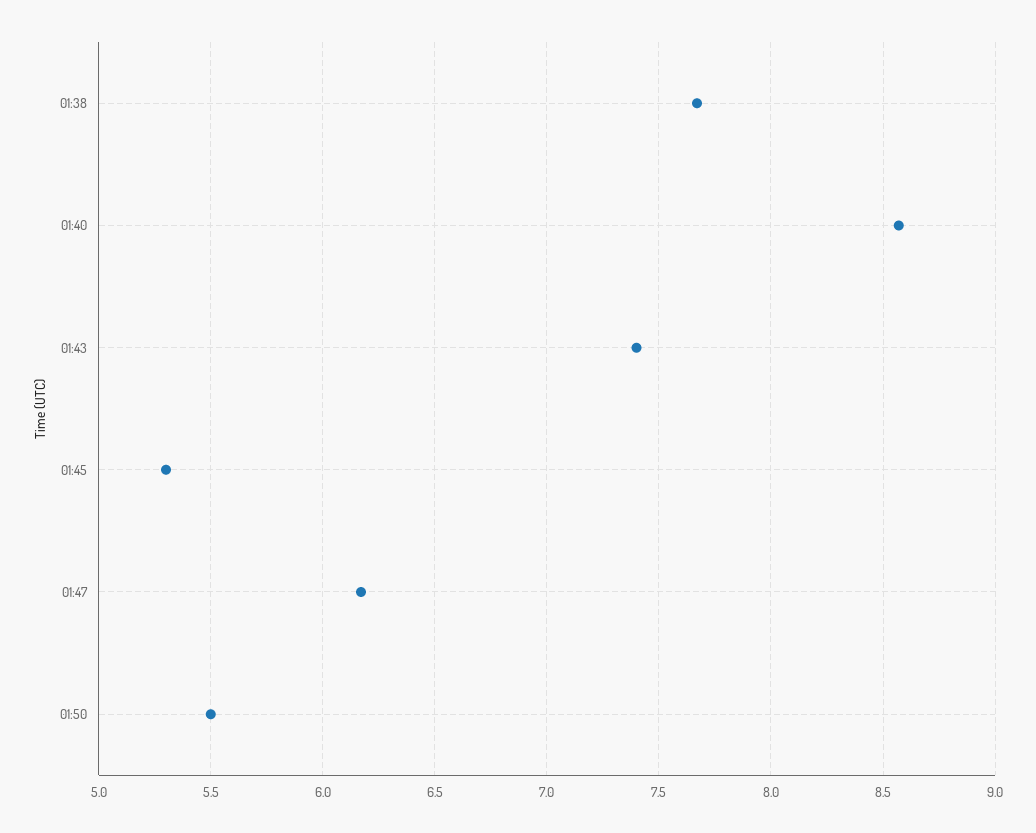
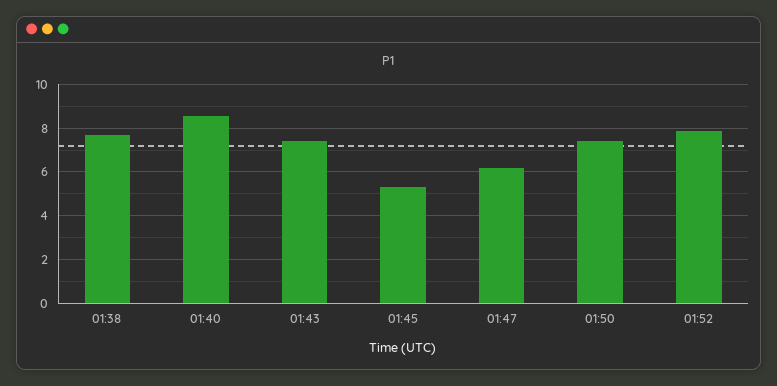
01:50: 5.5 -> 7.5
01:52: none -> 8

